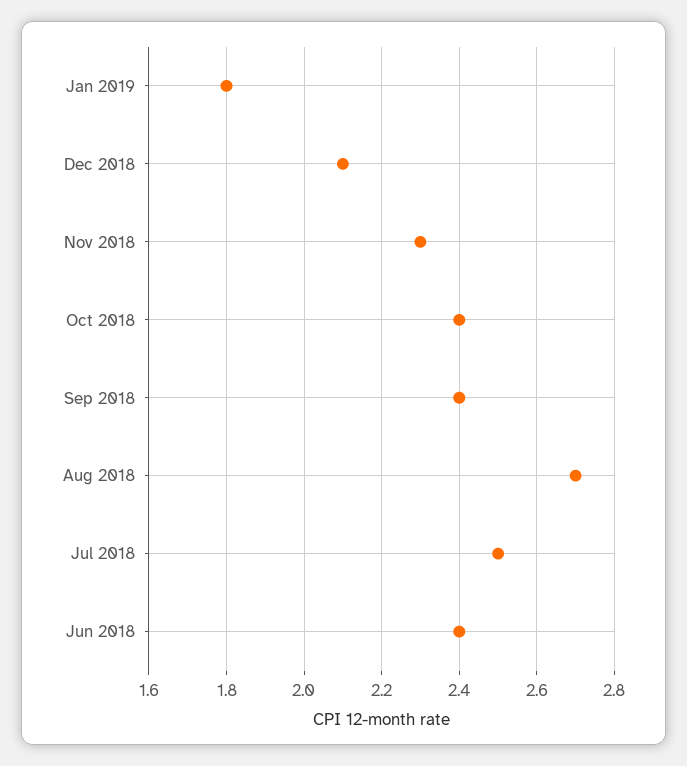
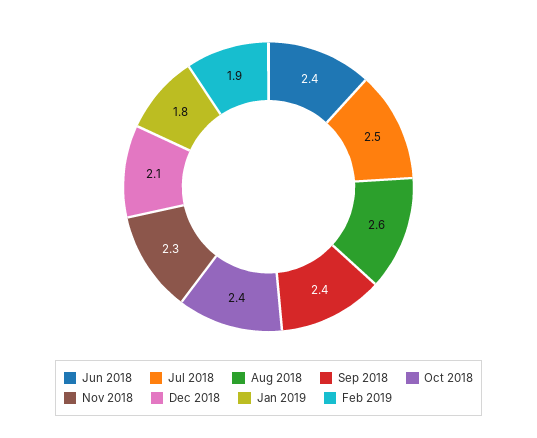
Aug 2018: 2.7 -> 2.6
Feb 2019: none -> 1.9

